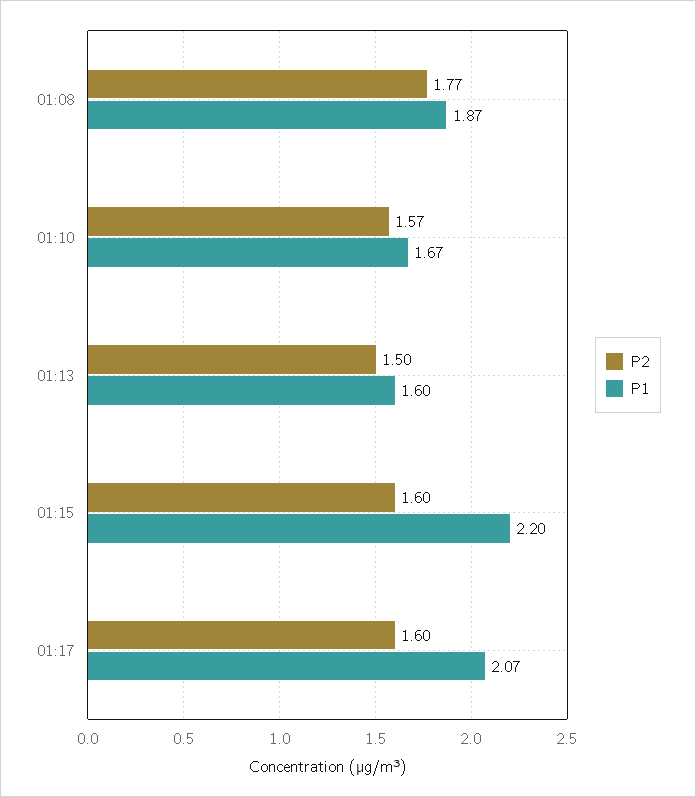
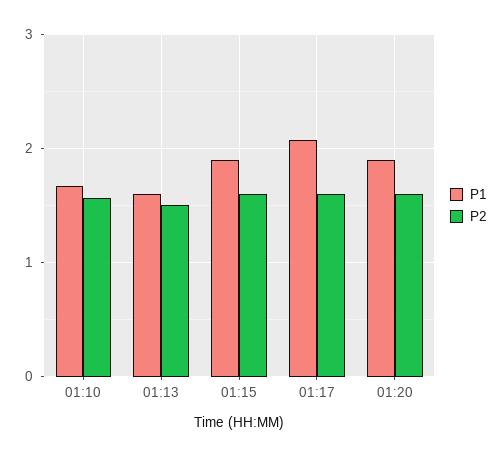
P2, 01:08: 1.77 -> none
P1, 01:08: 1.87 -> none
P1, 01:15: 2.2 -> 1.9
P1, 01:20: none -> 1.9
P2, 01:20: none -> 1.6

